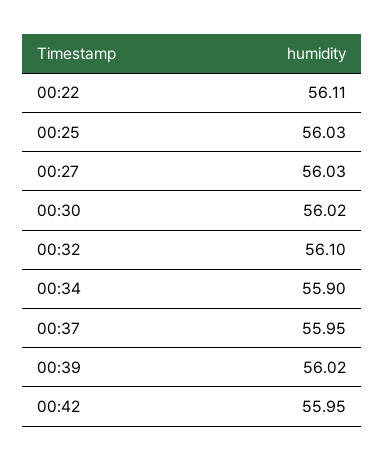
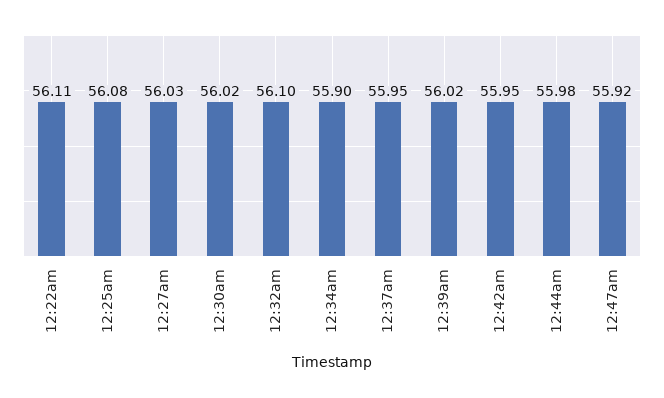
00:25: 56.03 -> 56.08
12:44am: none -> 55.98
12:47am: none -> 55.92

